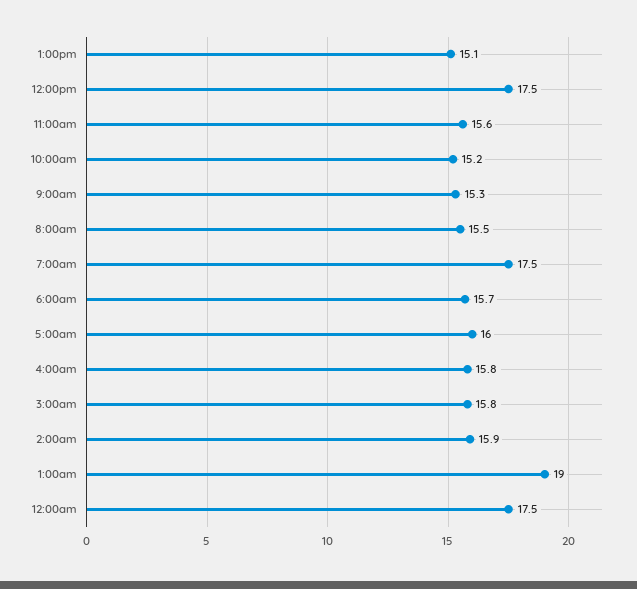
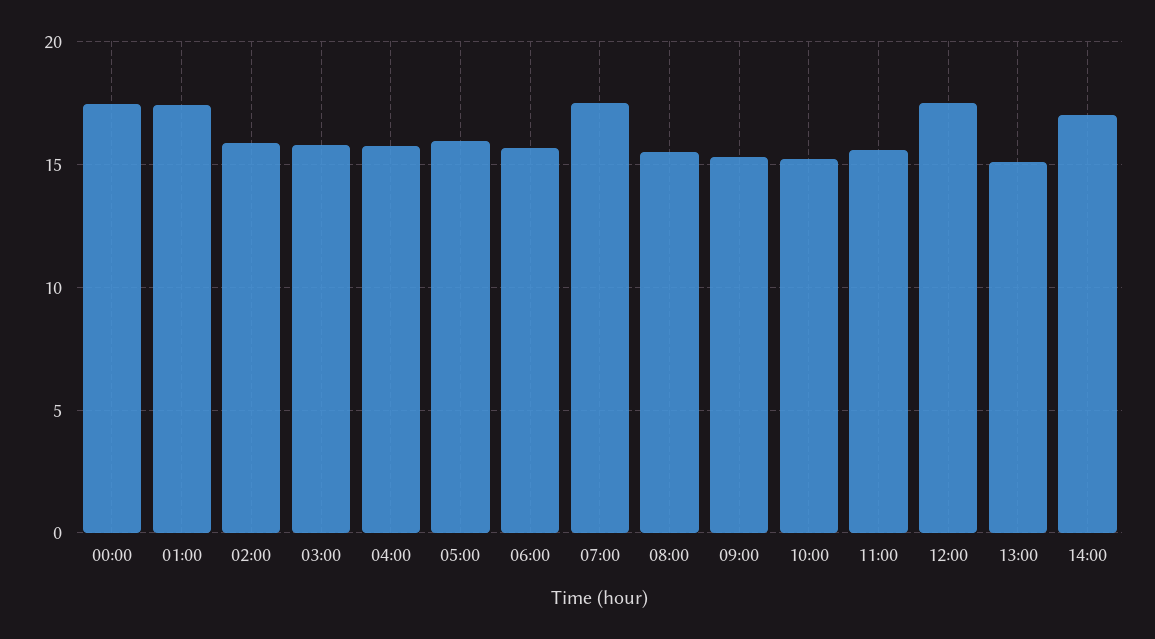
1:00am: 19 -> 17.5
14:00: none -> 17

